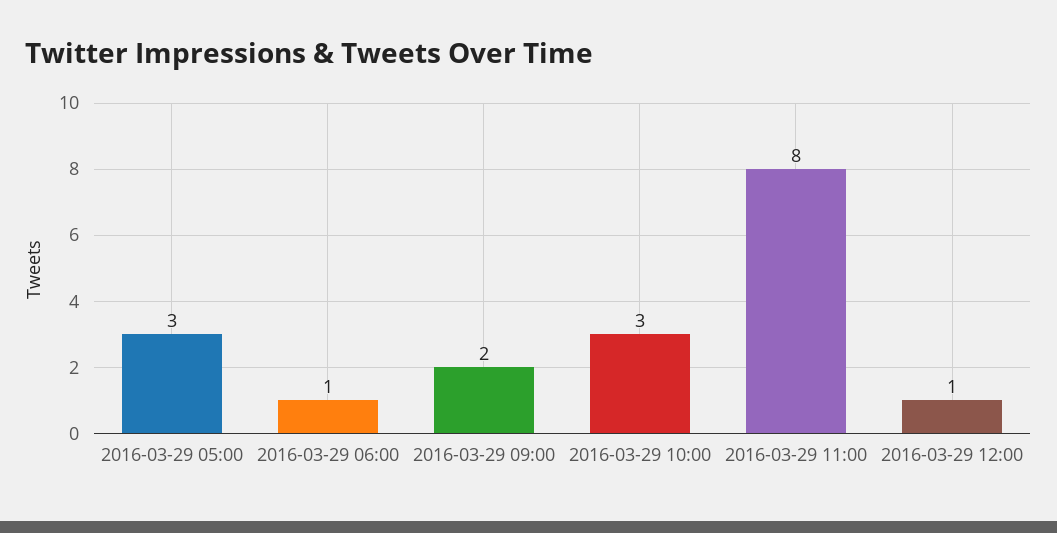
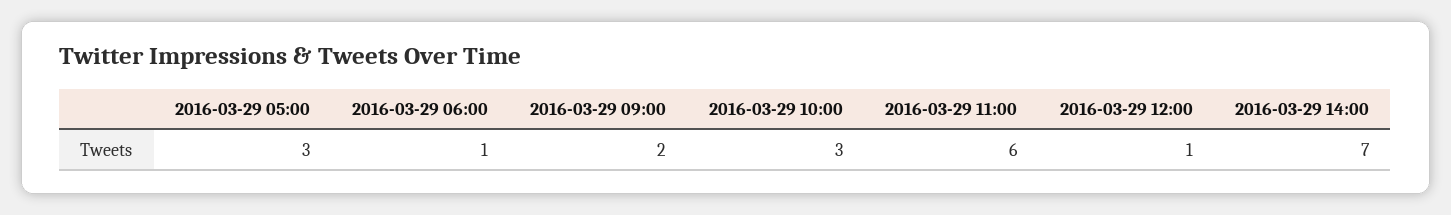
2016-03-29 11:00: 8 -> 6
2016-03-29 14:00: none -> 7

